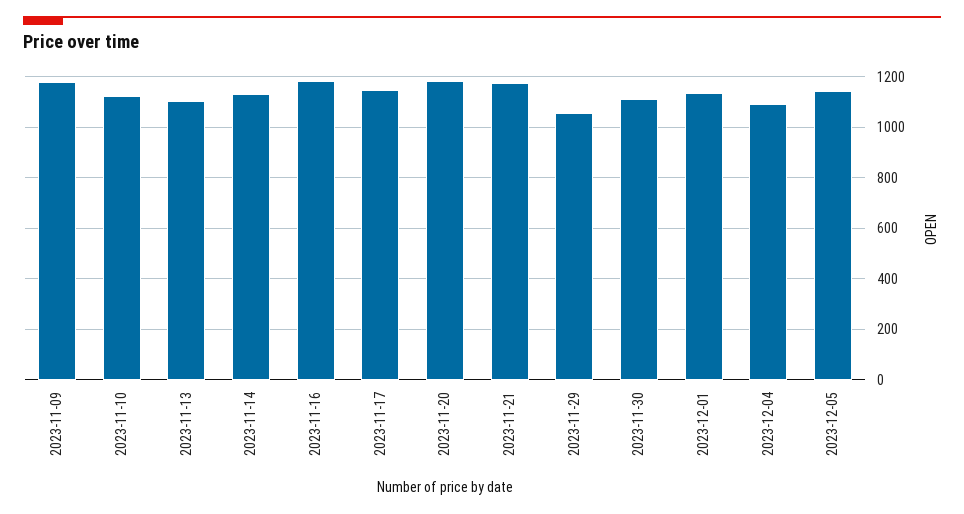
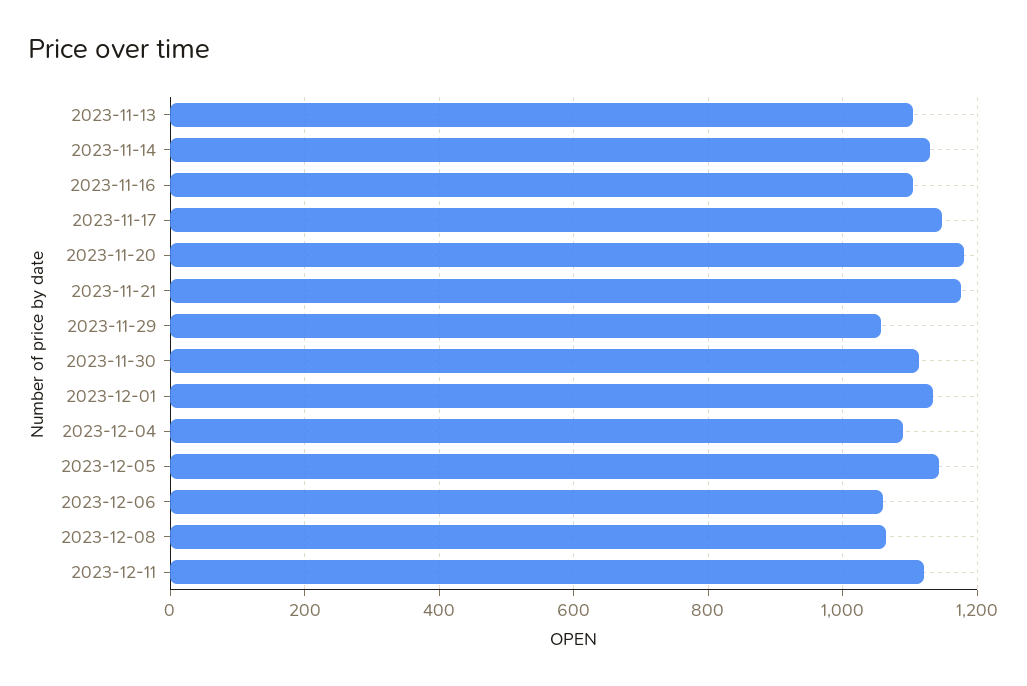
2023-11-09: 1175 -> none
2023-11-10: 1125 -> none
2023-11-16: 1175 -> 1100
2023-12-06: none -> 1060
2023-12-08: none -> 1060
2023-12-11: none -> 1120

